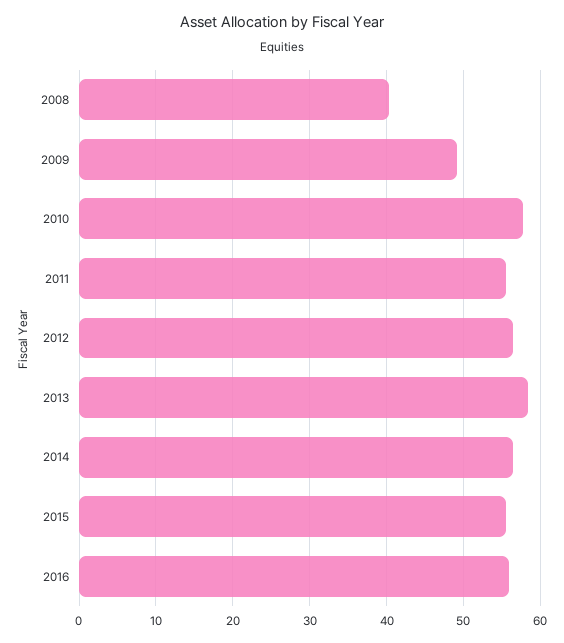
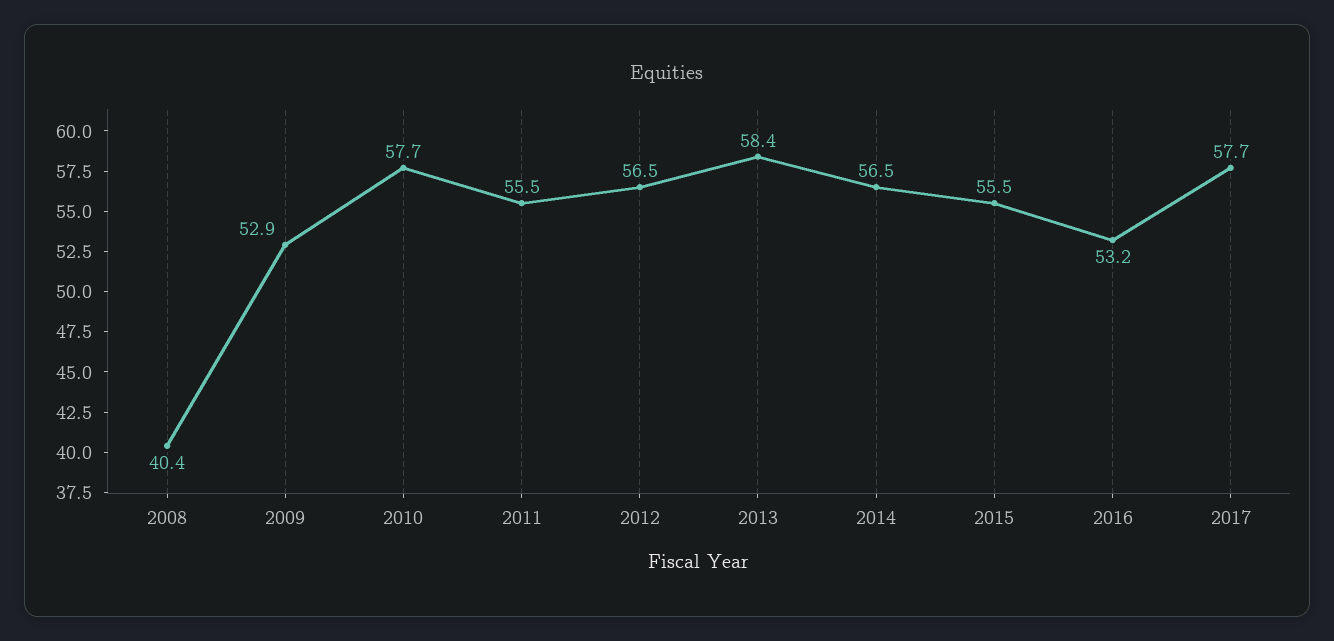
2009: 49 -> 52.9
2016: 56 -> 53.2
2017: none -> 57.7

